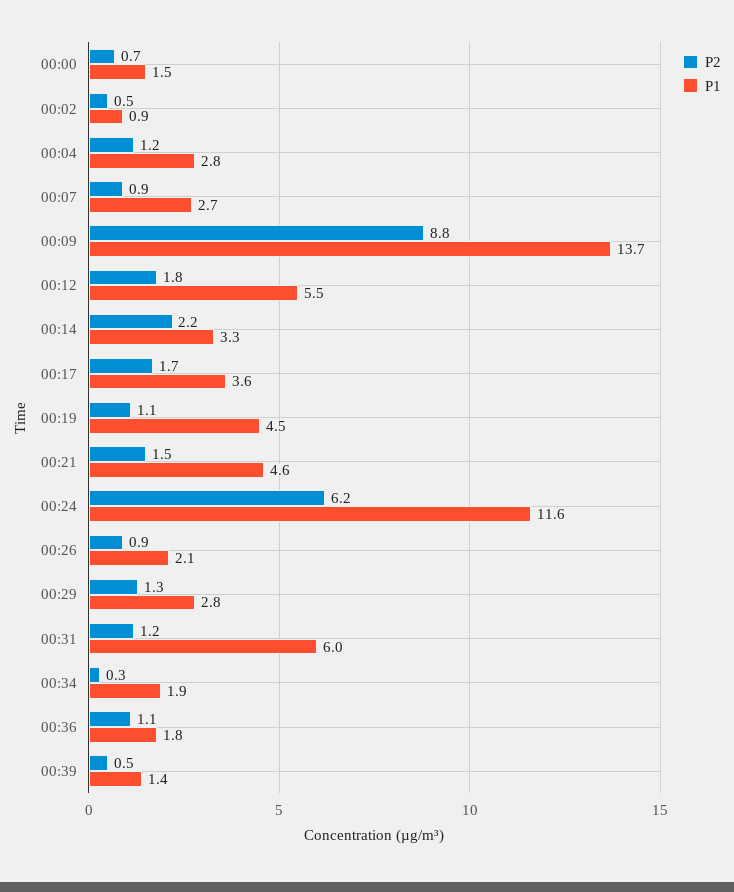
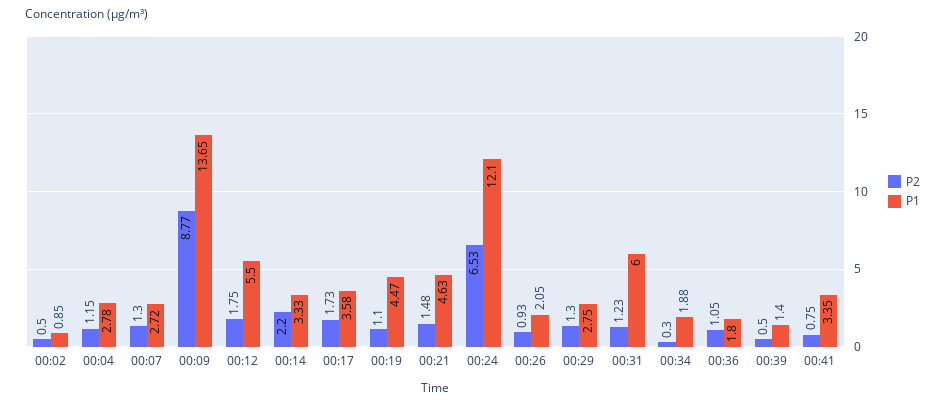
P2, 00:00: 0.7 -> none
P1, 00:00: 1.5 -> none
P2, 00:07: 0.9 -> 1.3
P2, 00:24: 6.2 -> 6.53
P1, 00:24: 11.6 -> 12.1
P2, 00:41: none -> 0.75
P1, 00:41: none -> 3.35

